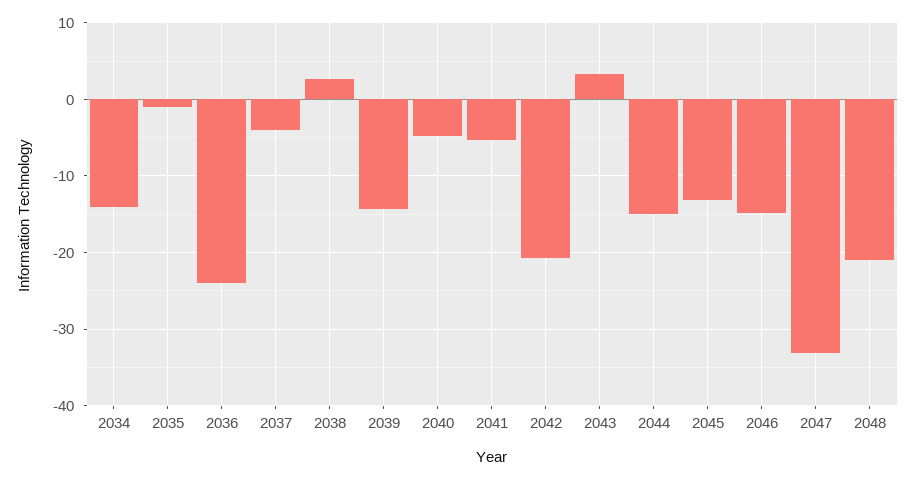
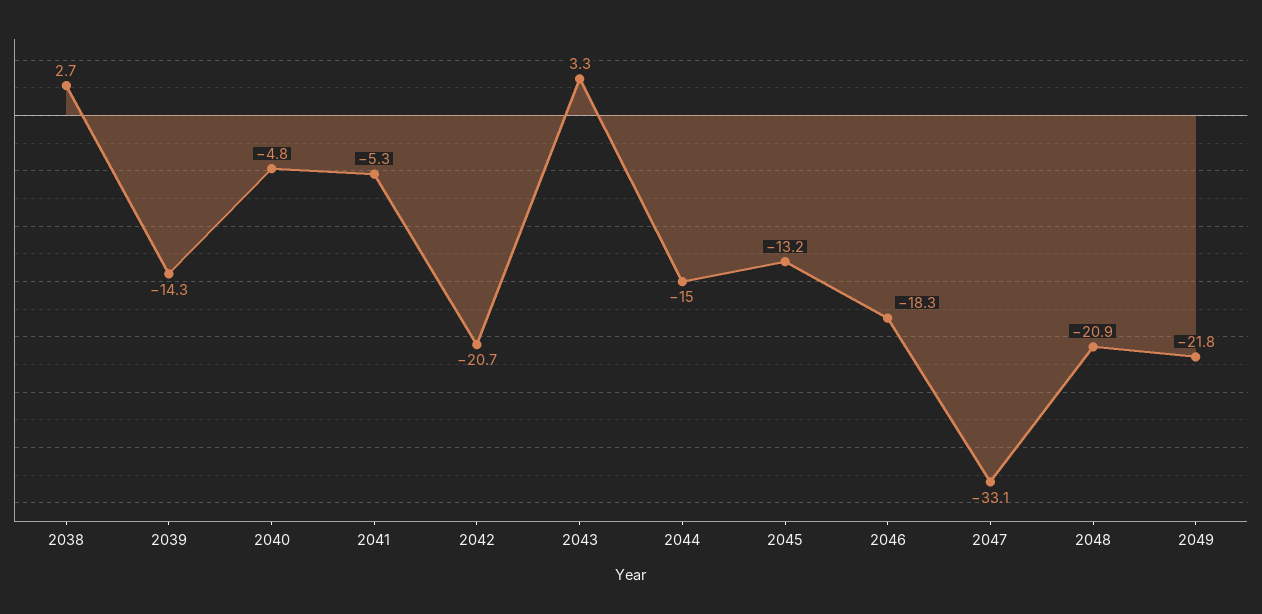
2034: -14 -> none
2035: -1 -> none
2036: -24 -> none
2037: -4 -> none
2046: -15 -> -18.3
2049: none -> -21.8

